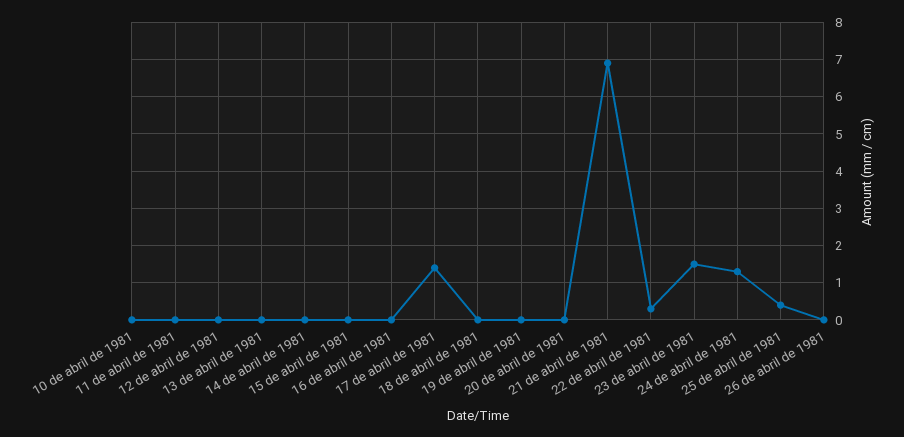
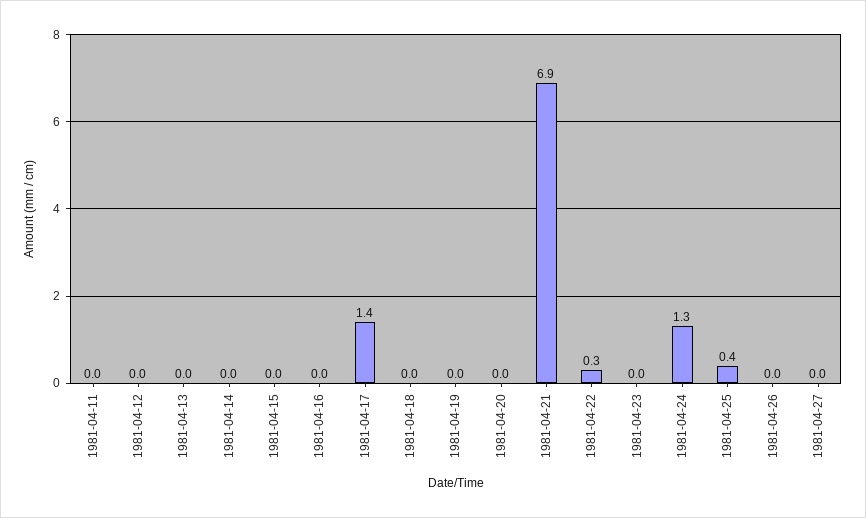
10 de abril de 1981: 0 -> none
23 de abril de 1981: 1.5 -> 0
1981-04-27: none -> 0

